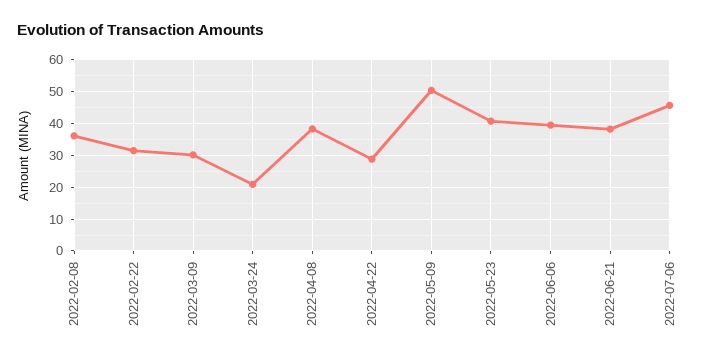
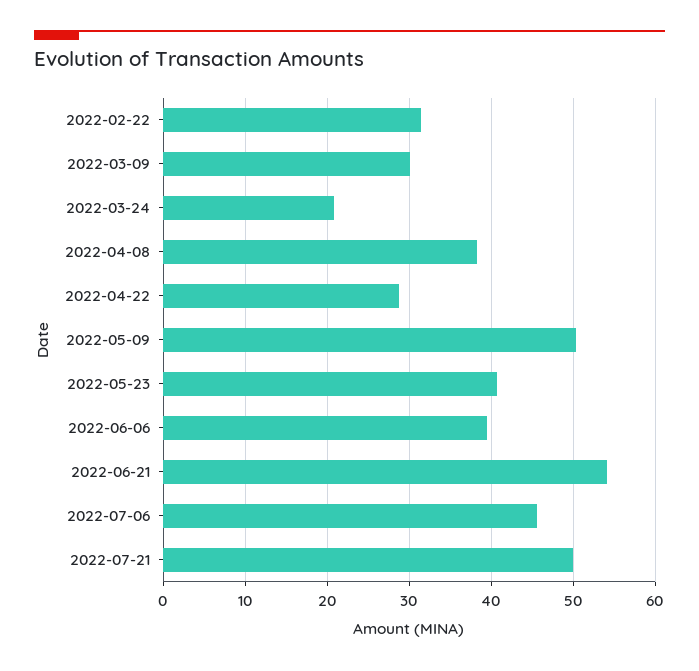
2022-02-08: 36 -> none
2022-06-21: 38 -> 54
2022-07-21: none -> 50

